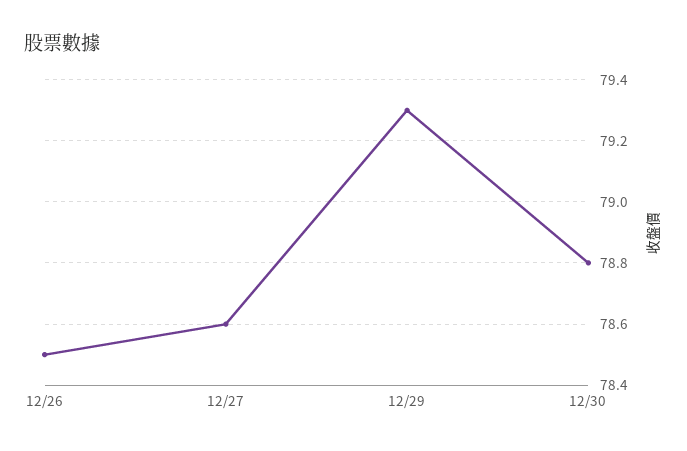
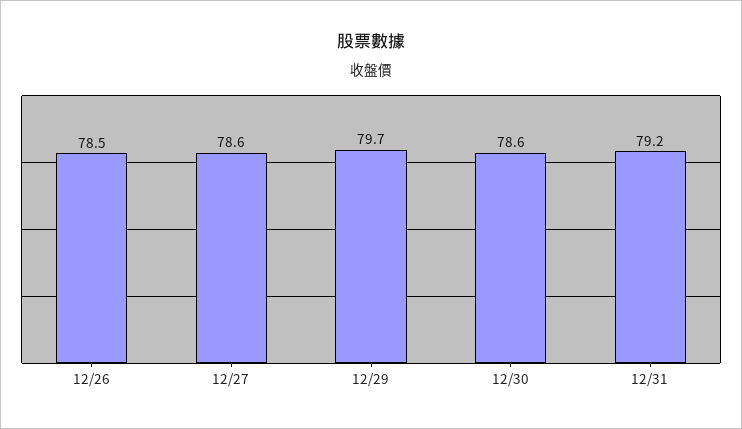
12/29: 79.3 -> 79.7
12/30: 78.8 -> 78.6
12/31: none -> 79.2

